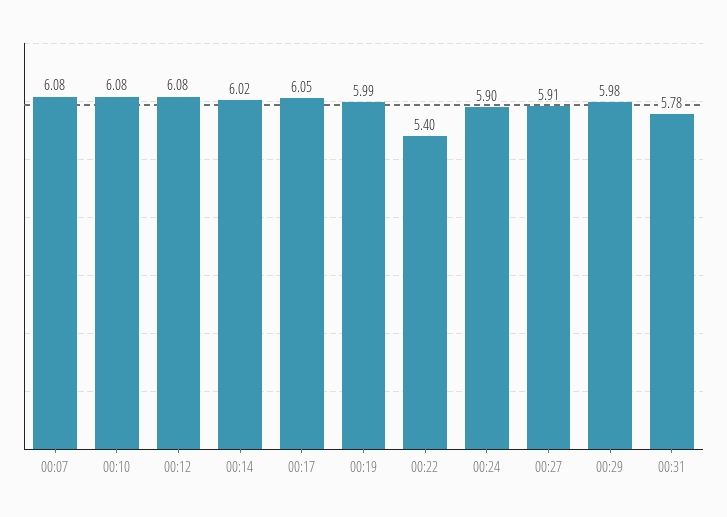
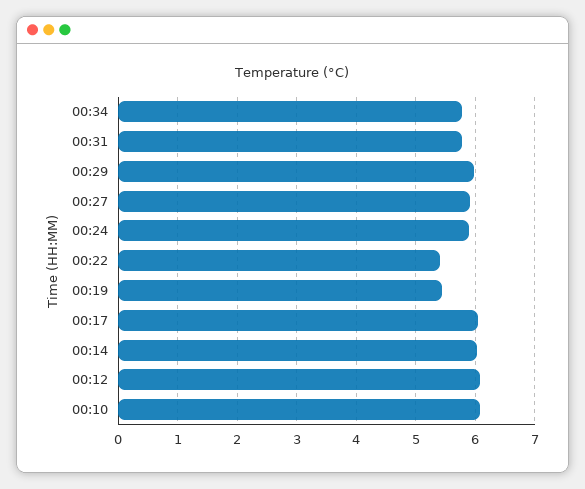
00:07: 6.08 -> none
00:19: 5.99 -> 5.4
00:34: none -> 5.8

